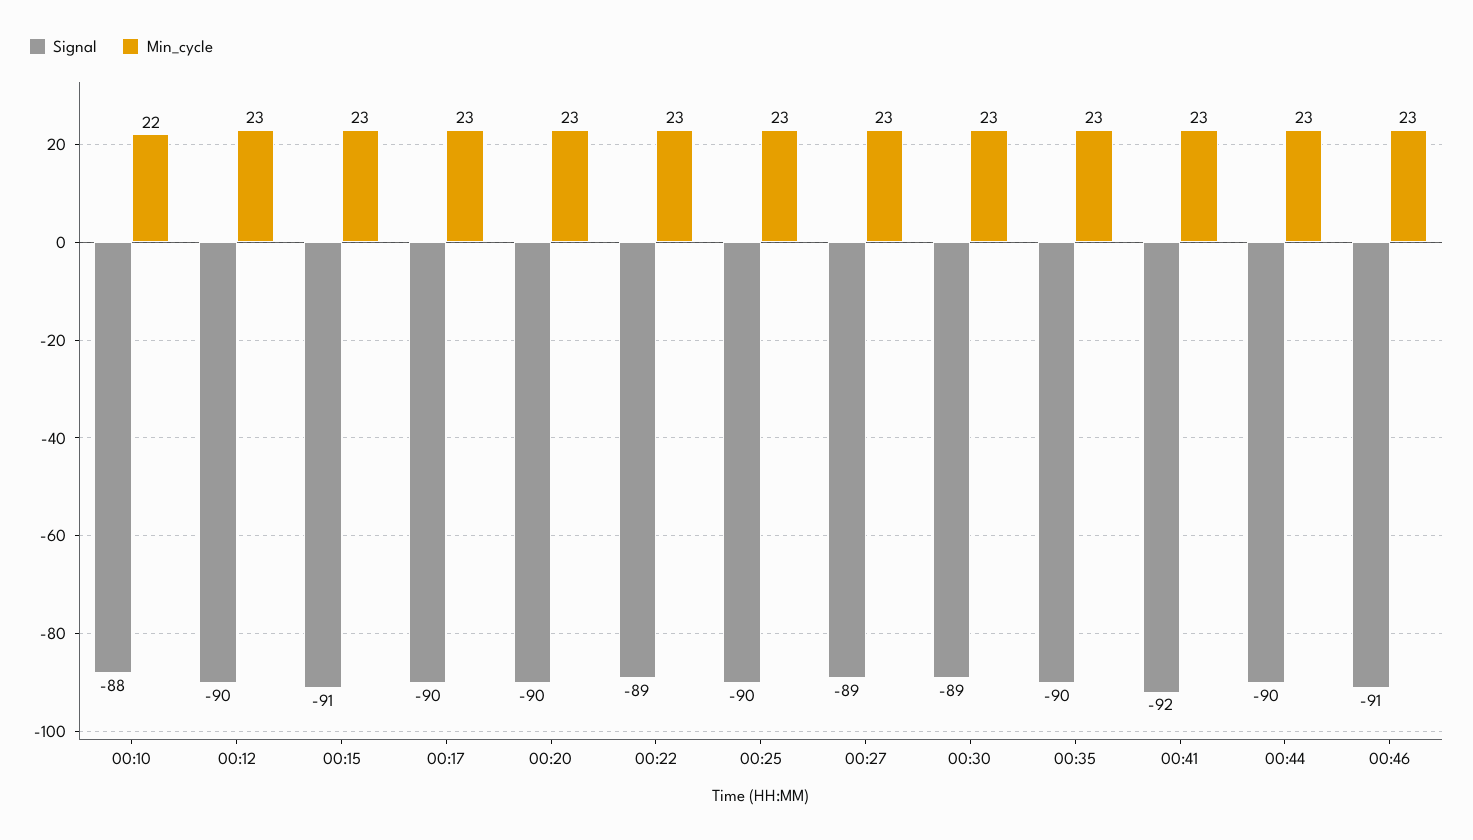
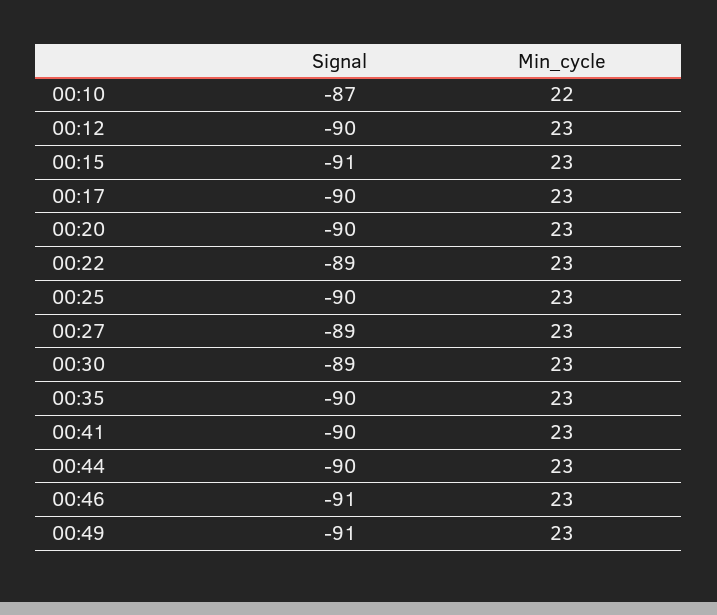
Signal, 00:10: -88 -> -87
Signal, 00:41: -92 -> -90
Signal, 00:49: none -> -91
Min_cycle, 00:49: none -> 23

